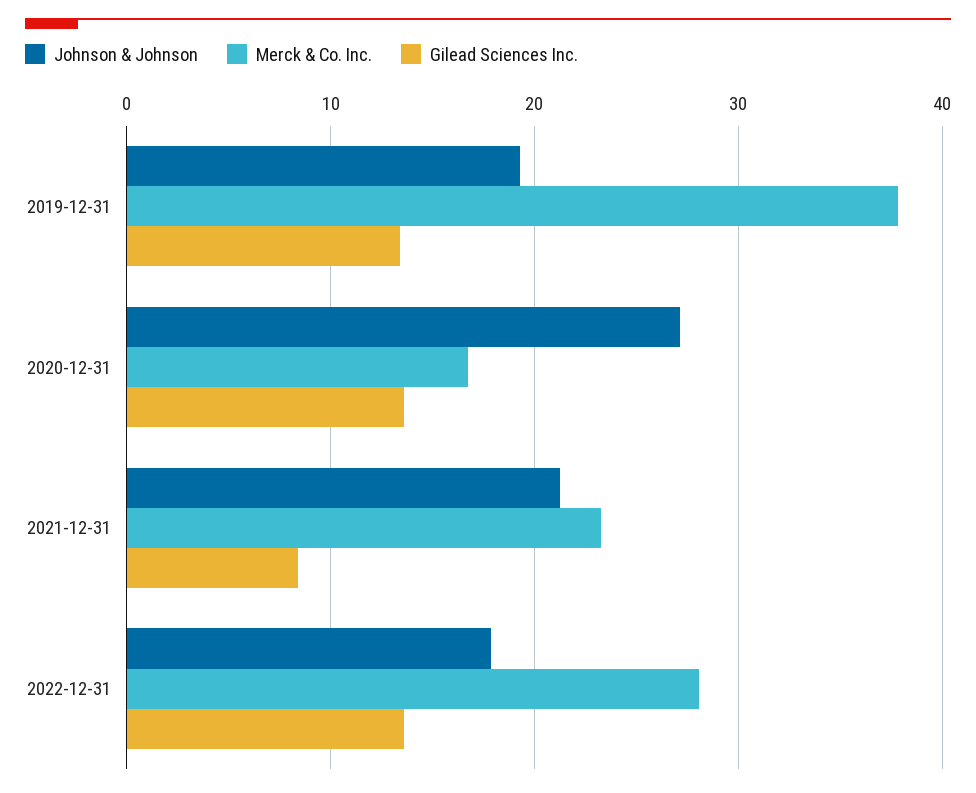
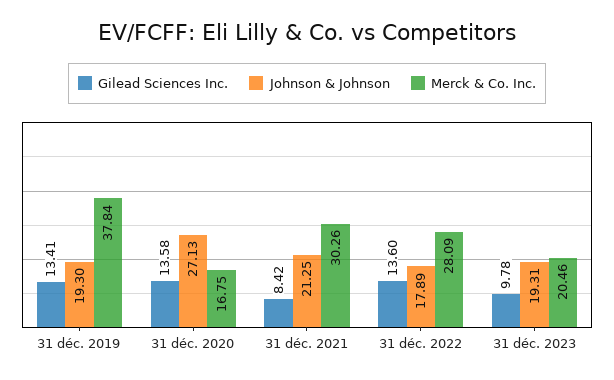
Merck & Co. Inc., 2021-12-31: 23 -> 30.26
Gilead Sciences Inc., 31 déc. 2023: none -> 9.78
Johnson & Johnson, 31 déc. 2023: none -> 19.31
Merck & Co. Inc., 31 déc. 2023: none -> 20.46

